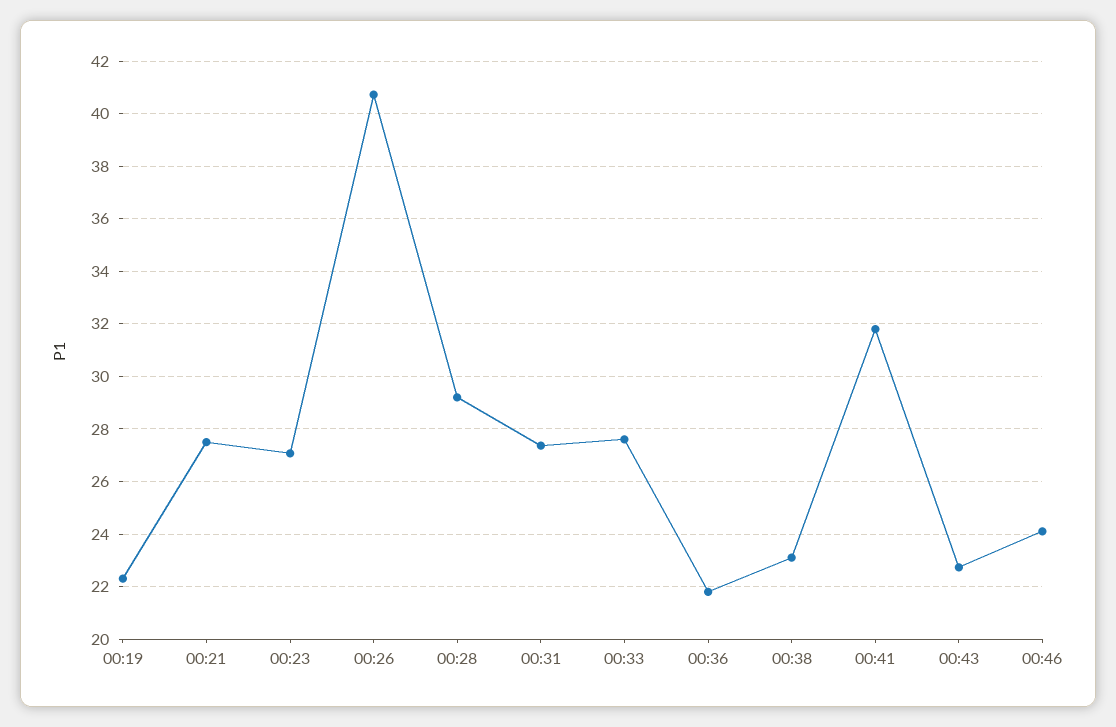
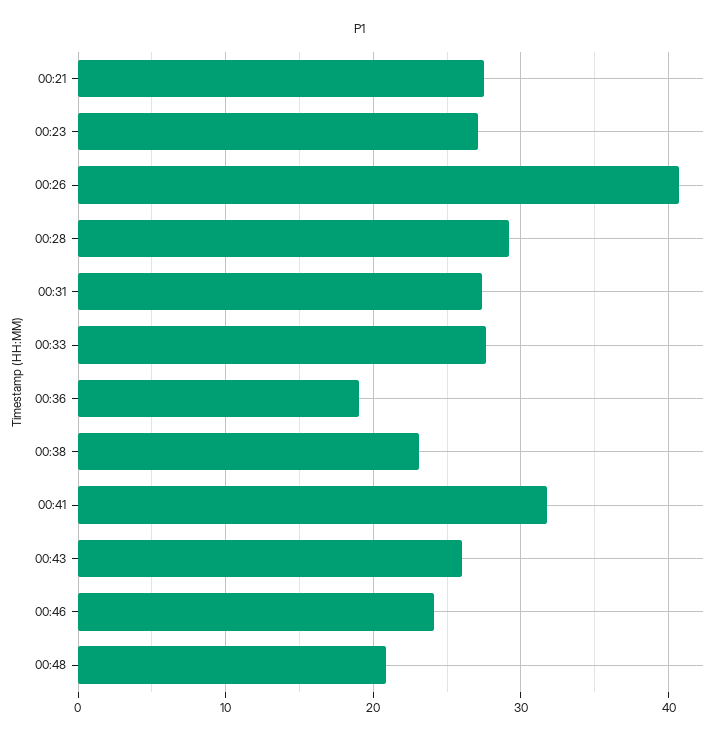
00:19: 22.25 -> none
00:36: 21.75 -> 19
00:43: 22.75 -> 26
00:48: none -> 21

